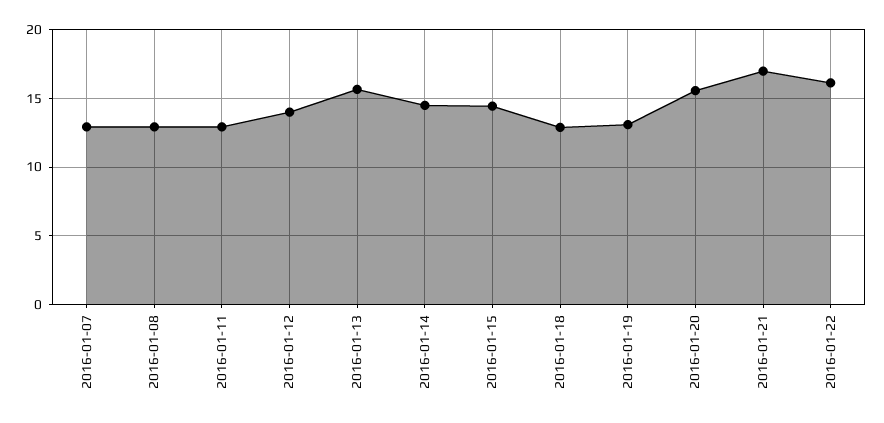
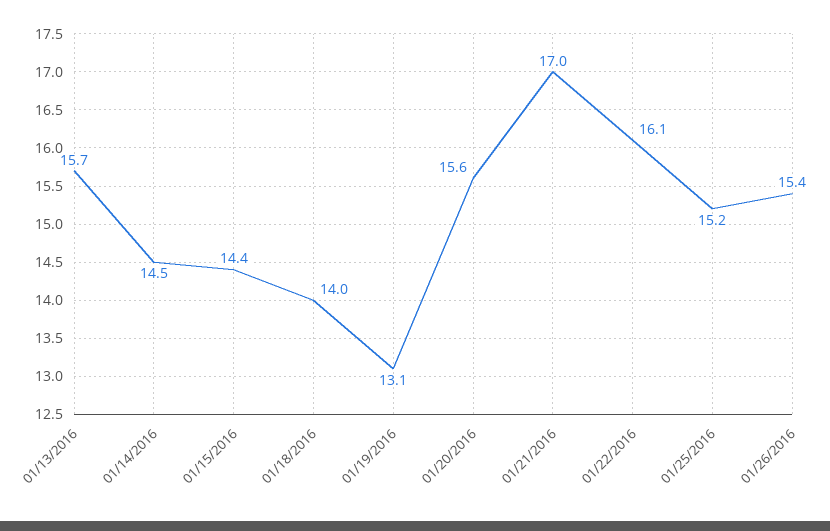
2016-01-07: 13 -> none
2016-01-08: 13 -> none
2016-01-11: 13 -> none
2016-01-12: 14 -> none
2016-01-18: 13 -> 14
01/25/2016: none -> 15.2
01/26/2016: none -> 15.4

